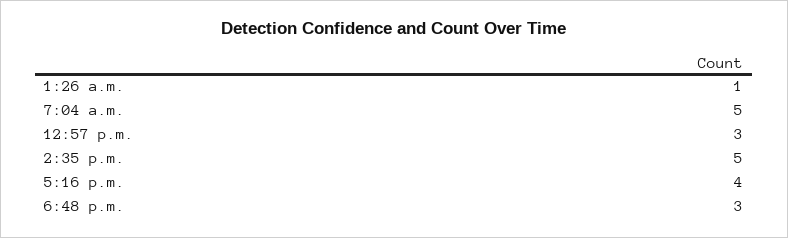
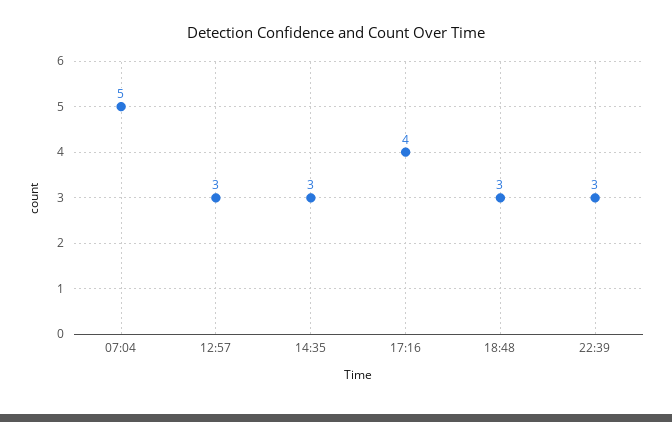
1:26 a.m.: 1 -> none
2:35 p.m.: 5 -> 3
22:39: none -> 3

